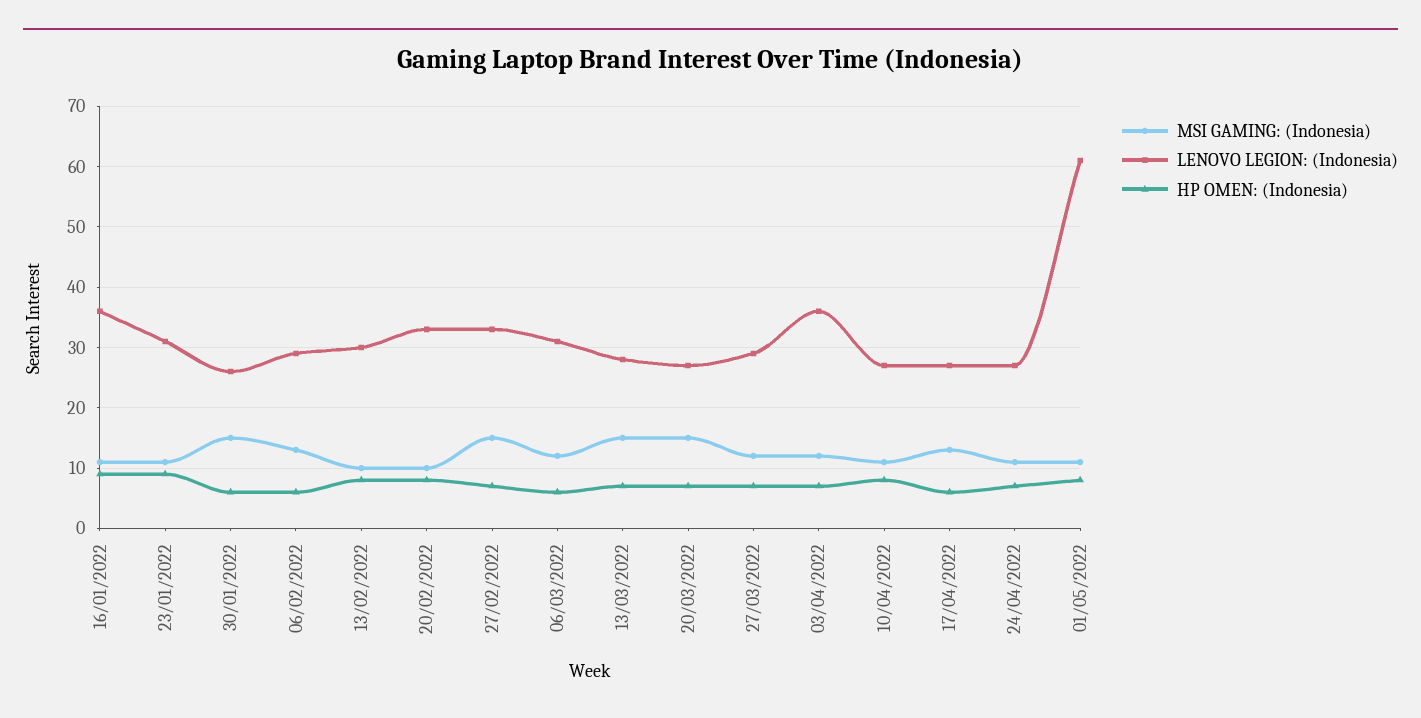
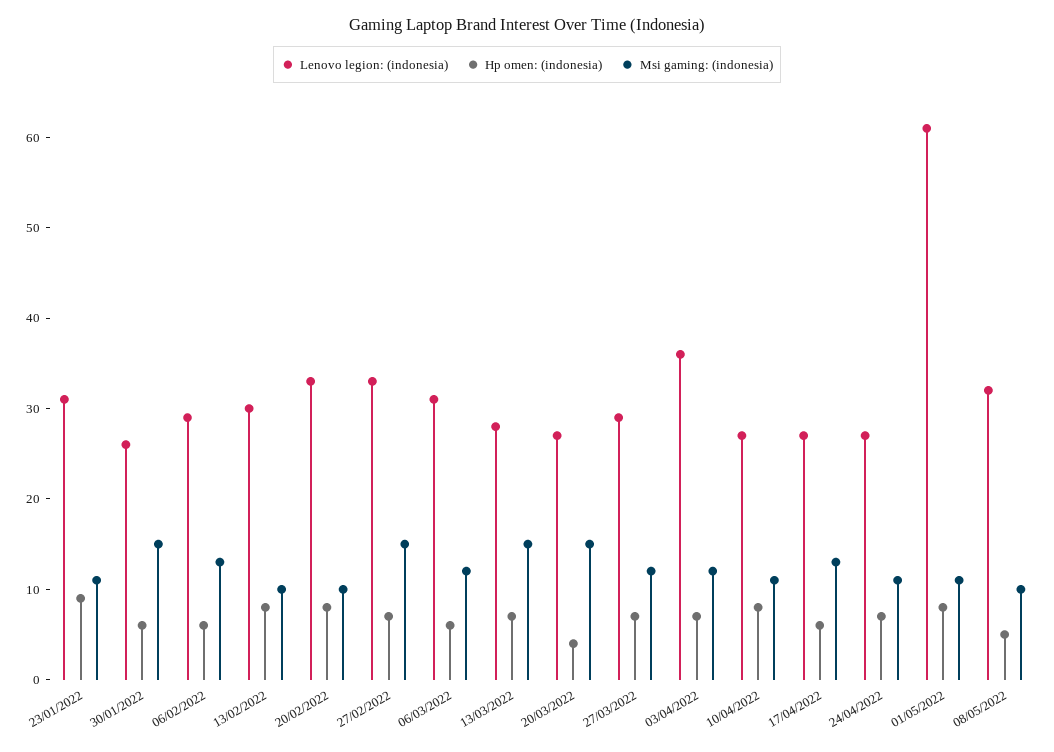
MSI GAMING: (Indonesia), 16/01/2022: 11 -> none
LENOVO LEGION: (Indonesia), 16/01/2022: 36 -> none
HP OMEN: (Indonesia), 16/01/2022: 9 -> none
HP OMEN: (Indonesia), 20/03/2022: 7 -> 4
LENOVO LEGION: (Indonesia), 08/05/2022: none -> 32
HP OMEN: (Indonesia), 08/05/2022: none -> 5
MSI GAMING: (Indonesia), 08/05/2022: none -> 10

